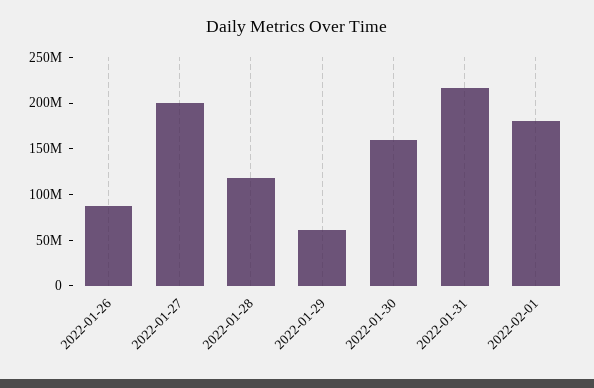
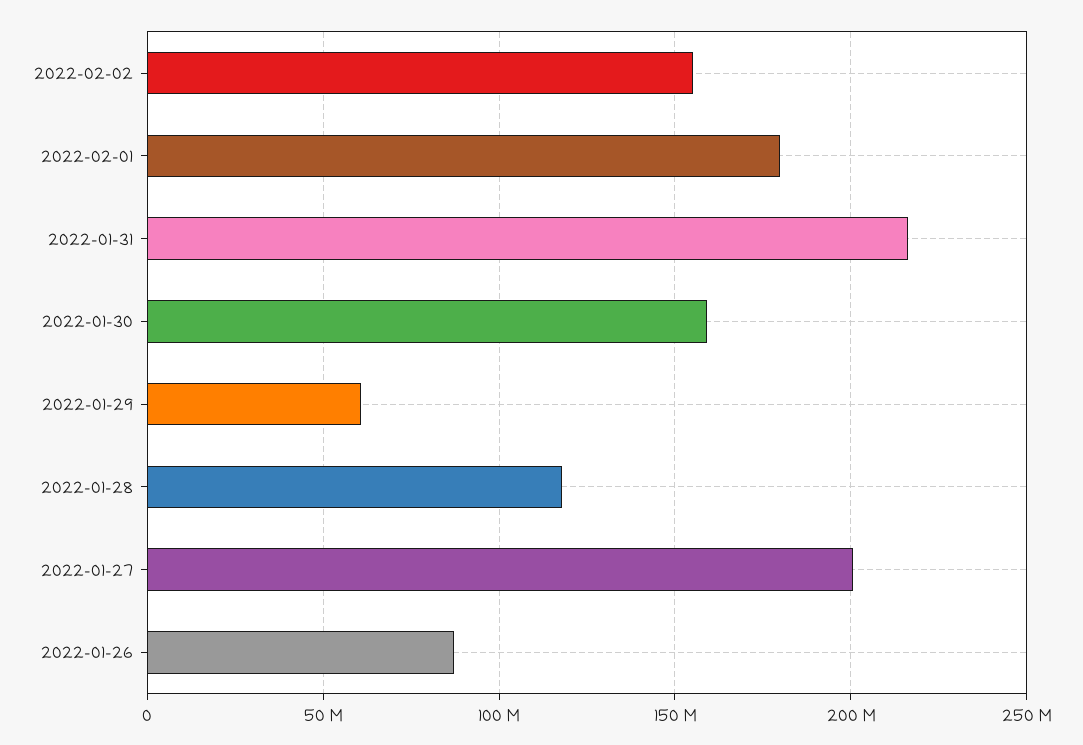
2022-02-02: none -> 155000000

